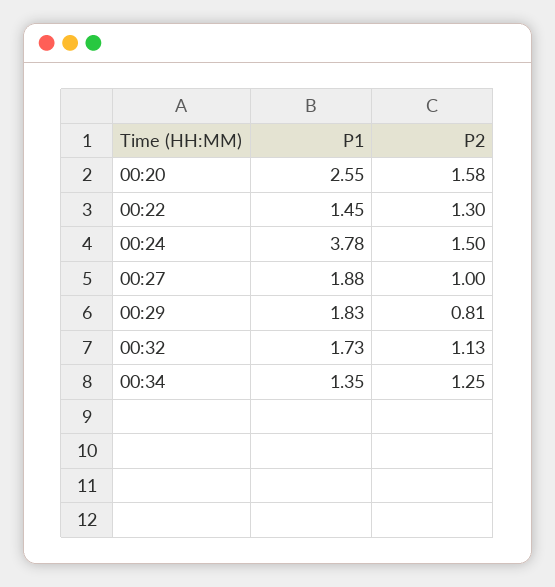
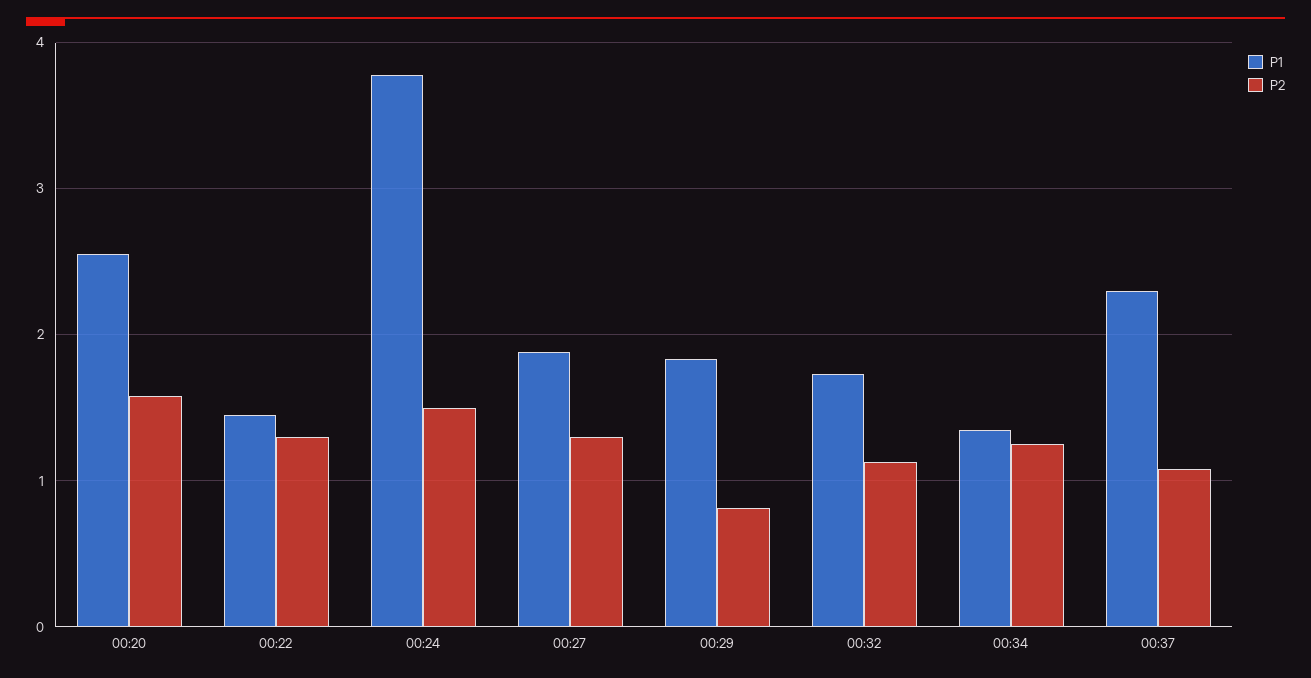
P2, 00:27: 1 -> 1.3
P1, 00:37: none -> 2.3
P2, 00:37: none -> 1.1

